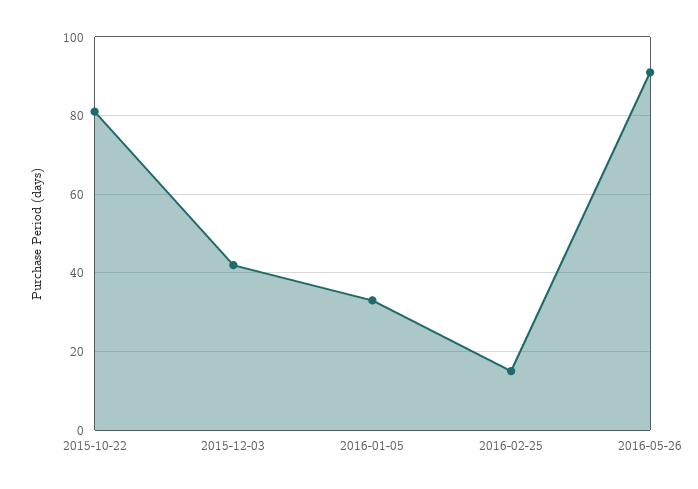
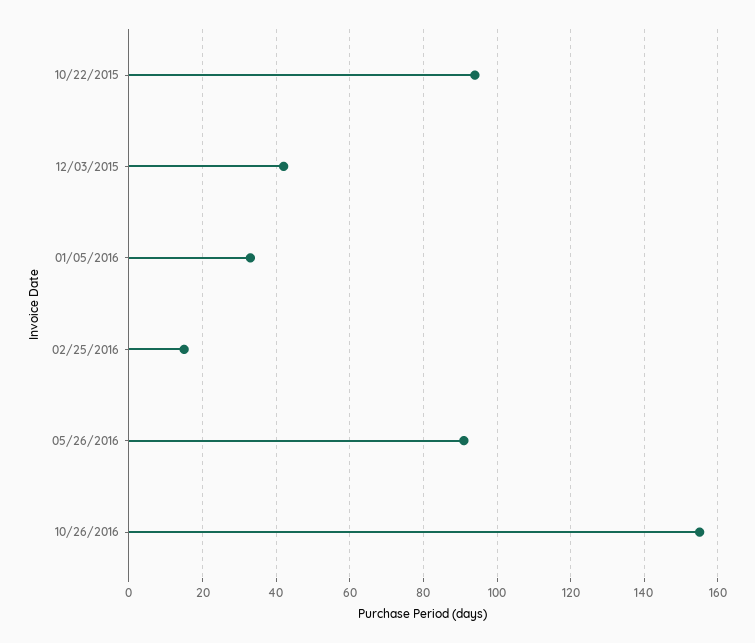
2015-10-22: 80 -> 95
10/26/2016: none -> 155

